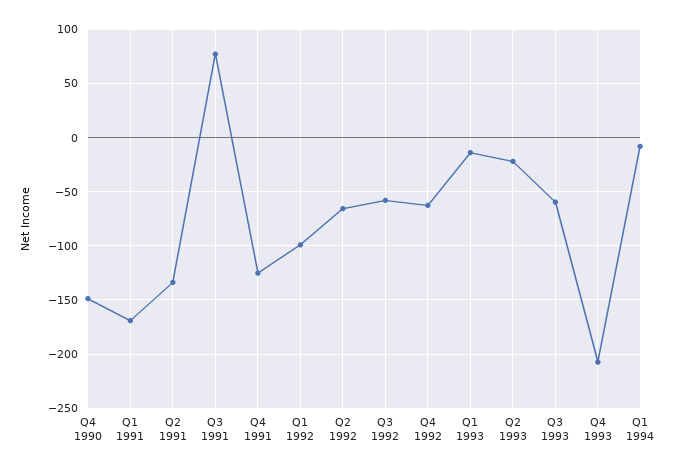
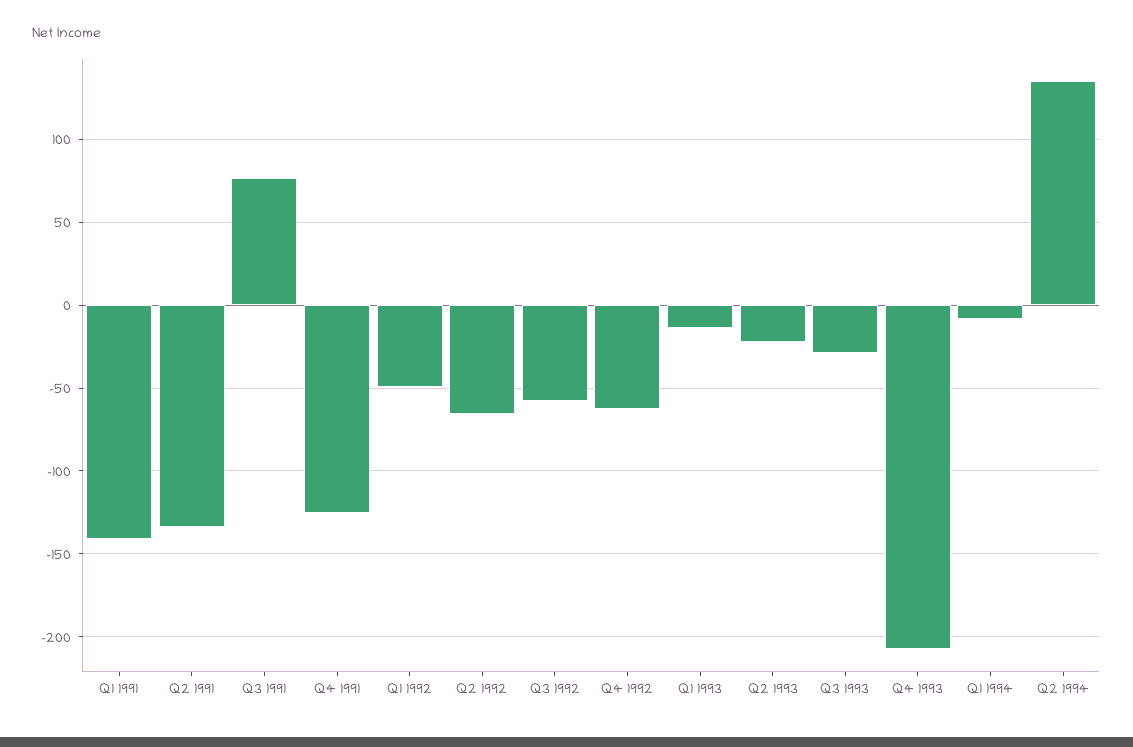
Q4 1990: -150 -> none
Q1 1991: -170 -> -140
Q1 1992: -100 -> -50
Q3 1993: -60 -> -30
Q2 1994: none -> 135

